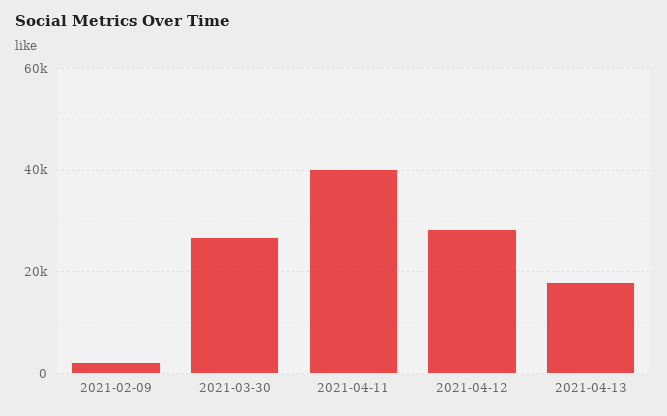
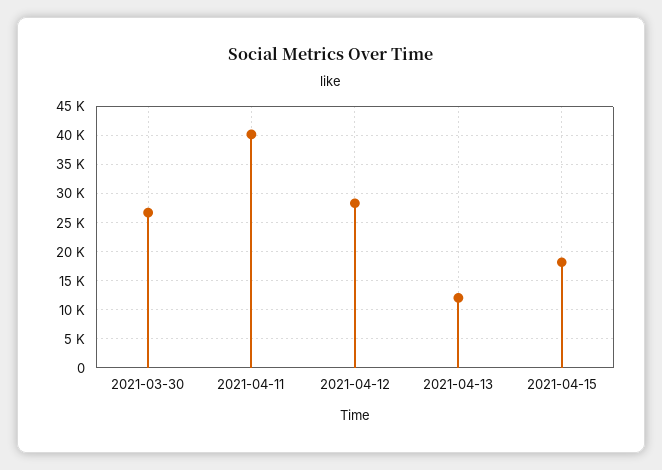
2021-02-09: 2000 -> none
2021-04-13: 18000 -> 12500
2021-04-15: none -> 17500

